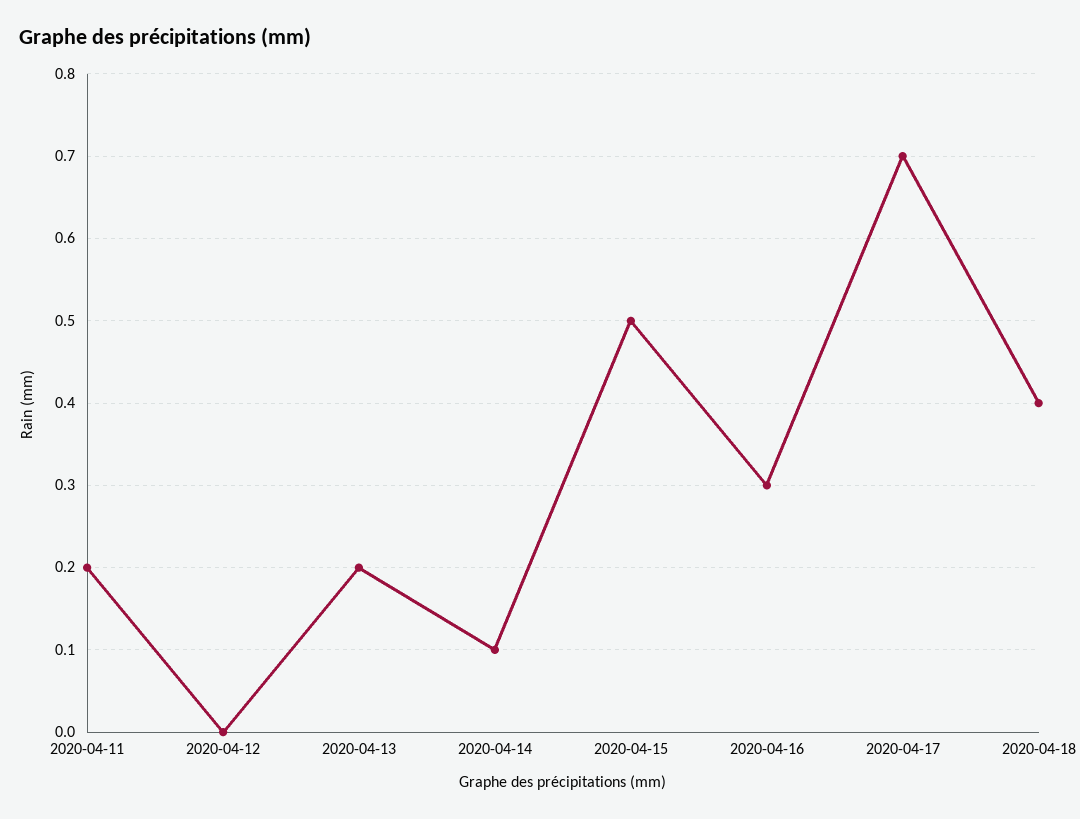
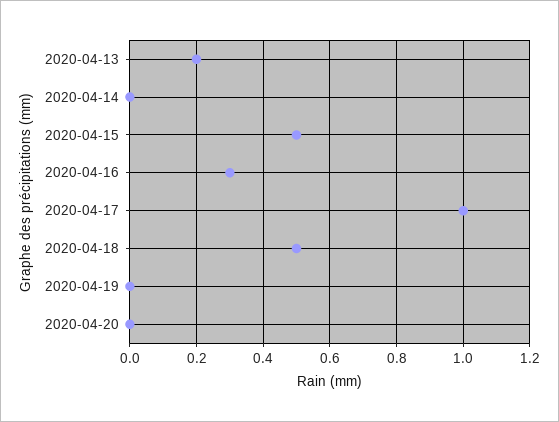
2020-04-11: 0.2 -> none
2020-04-12: 0 -> none
2020-04-14: 0.1 -> 0
2020-04-17: 0.7 -> 1
2020-04-18: 0.4 -> 0.5
2020-04-19: none -> 0
2020-04-20: none -> 0

